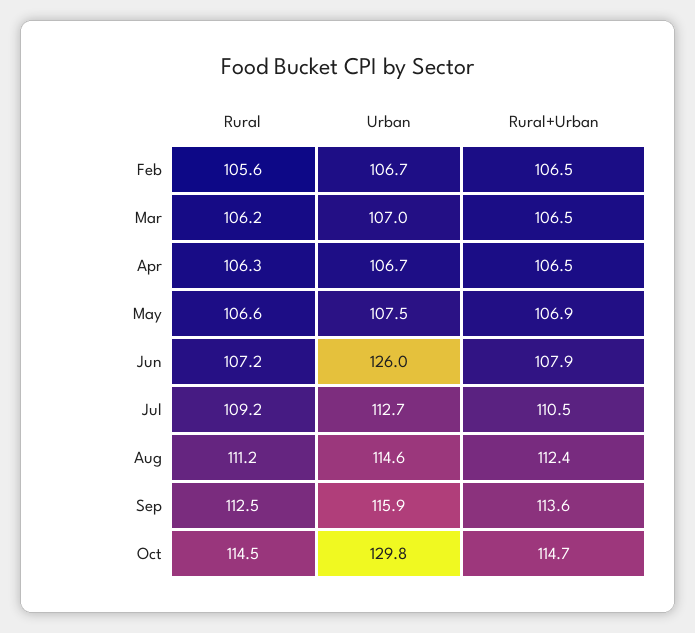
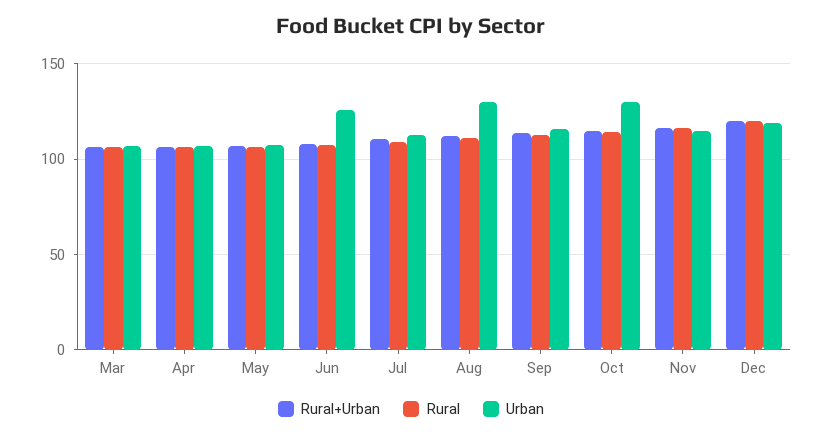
Rural, Feb: 105.6 -> none
Urban, Feb: 106.7 -> none
Rural+Urban, Feb: 106.5 -> none
Urban, Aug: 114.6 -> 130
Rural+Urban, Nov: none -> 115
Rural, Nov: none -> 115
Urban, Nov: none -> 115
Rural+Urban, Dec: none -> 120
Rural, Dec: none -> 120
Urban, Dec: none -> 120

